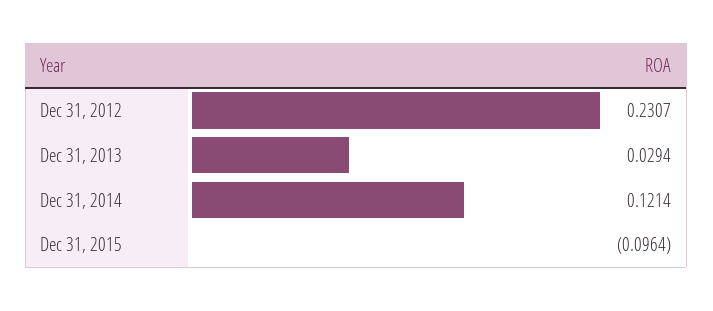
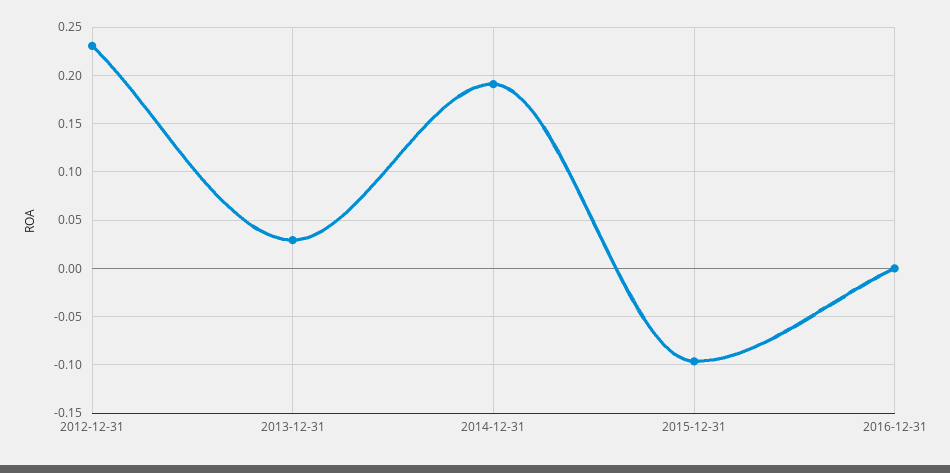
Dec 31, 2014: 0.1214 -> 0.19
2016-12-31: none -> 0

